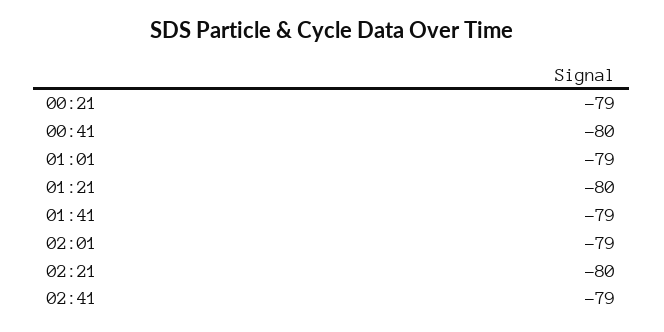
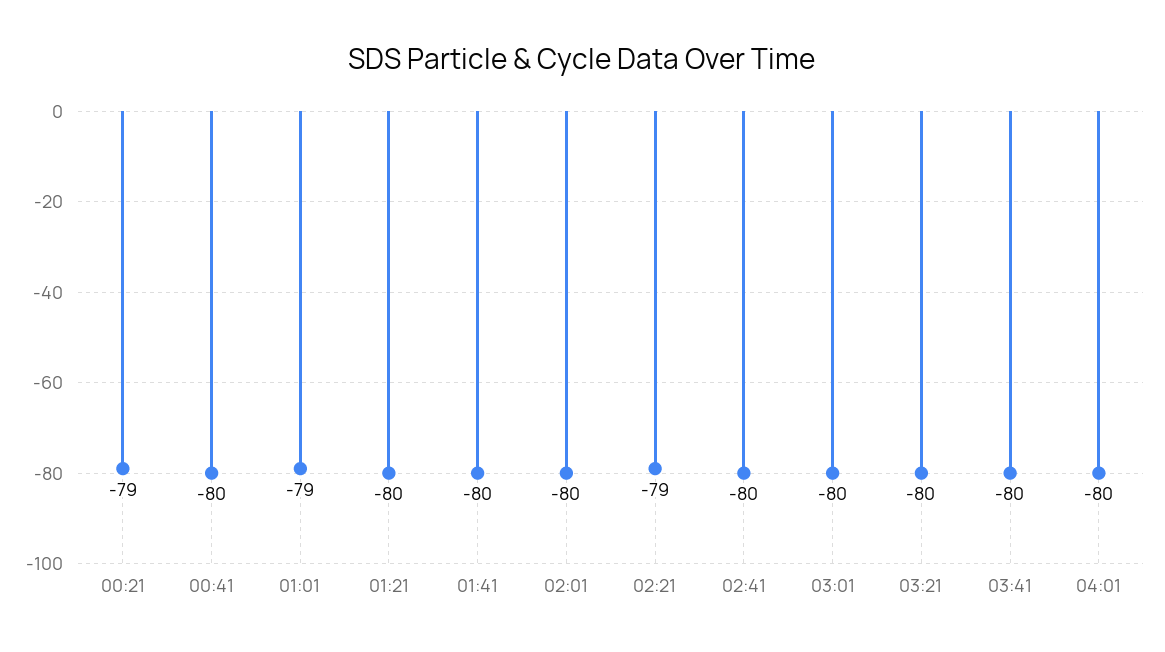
01:41: -79 -> -80
02:01: -79 -> -80
02:21: -80 -> -79
02:41: -79 -> -80
03:01: none -> -80
03:21: none -> -80
03:41: none -> -80
04:01: none -> -80

